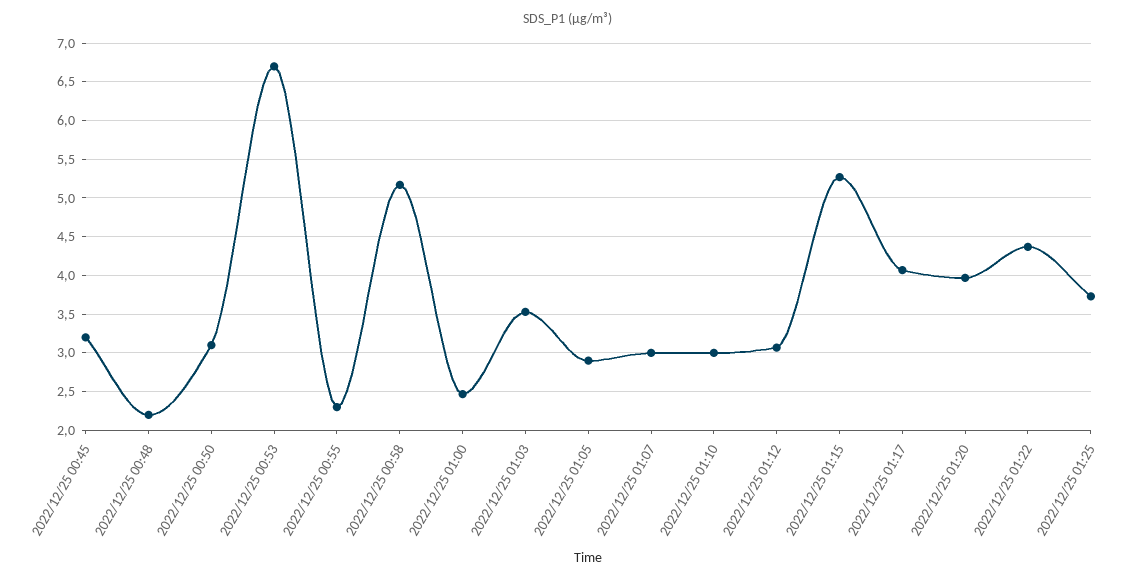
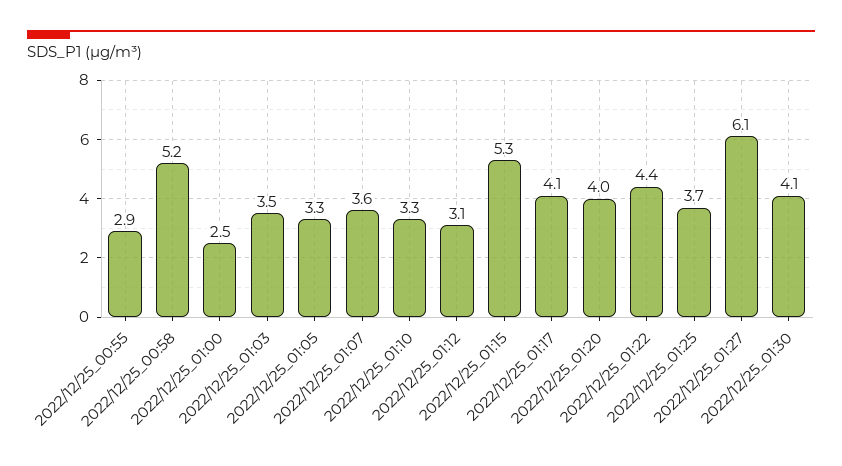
2022/12/25 00:45: 3.2 -> none
2022/12/25 00:48: 2.2 -> none
2022/12/25 00:50: 3.1 -> none
2022/12/25 00:53: 6.7 -> none
2022/12/25 00:55: 2.3 -> 2.9
2022/12/25 01:05: 2.9 -> 3.3
2022/12/25 01:07: 3 -> 3.6
2022/12/25 01:10: 3 -> 3.3
2022/12/25_01:27: none -> 6.1
2022/12/25_01:30: none -> 4.1

